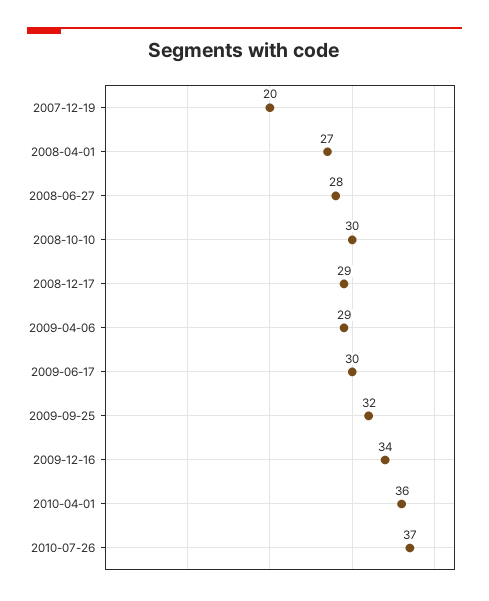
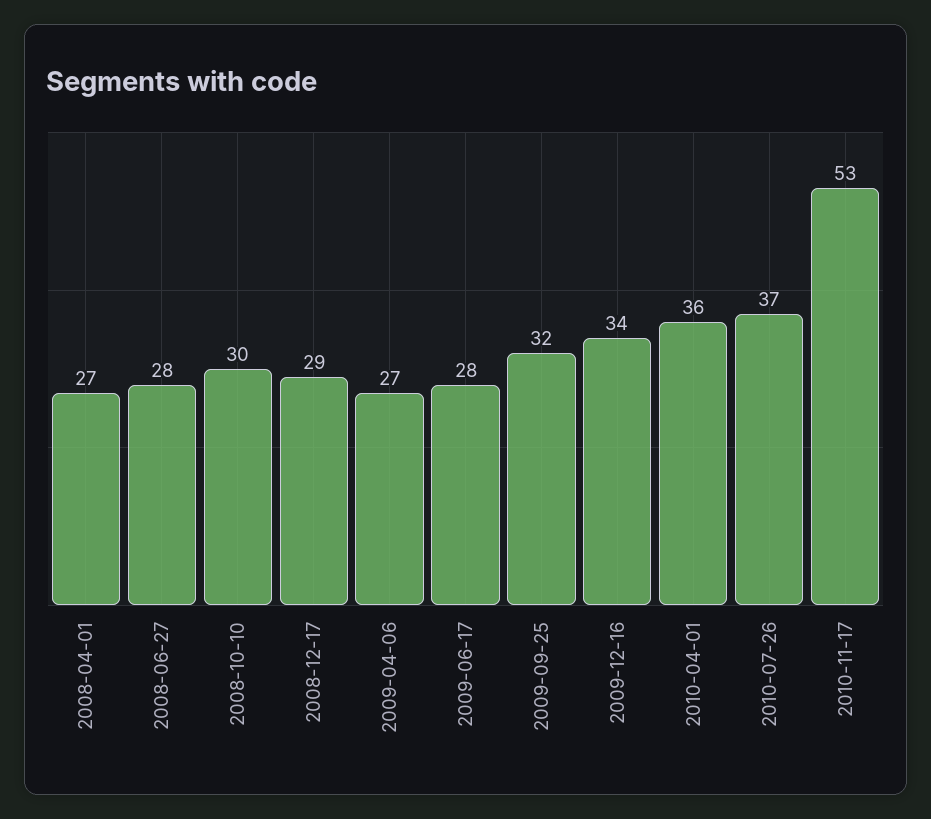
2007-12-19: 20 -> none
2009-04-06: 29 -> 27
2009-06-17: 30 -> 28
2010-11-17: none -> 53

